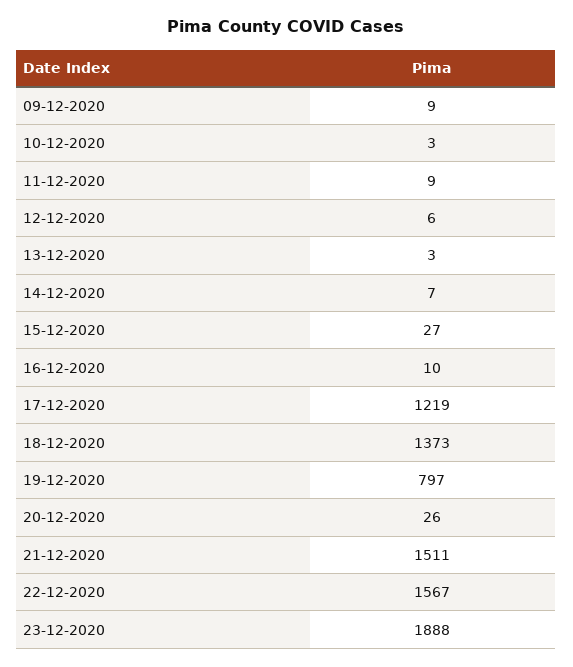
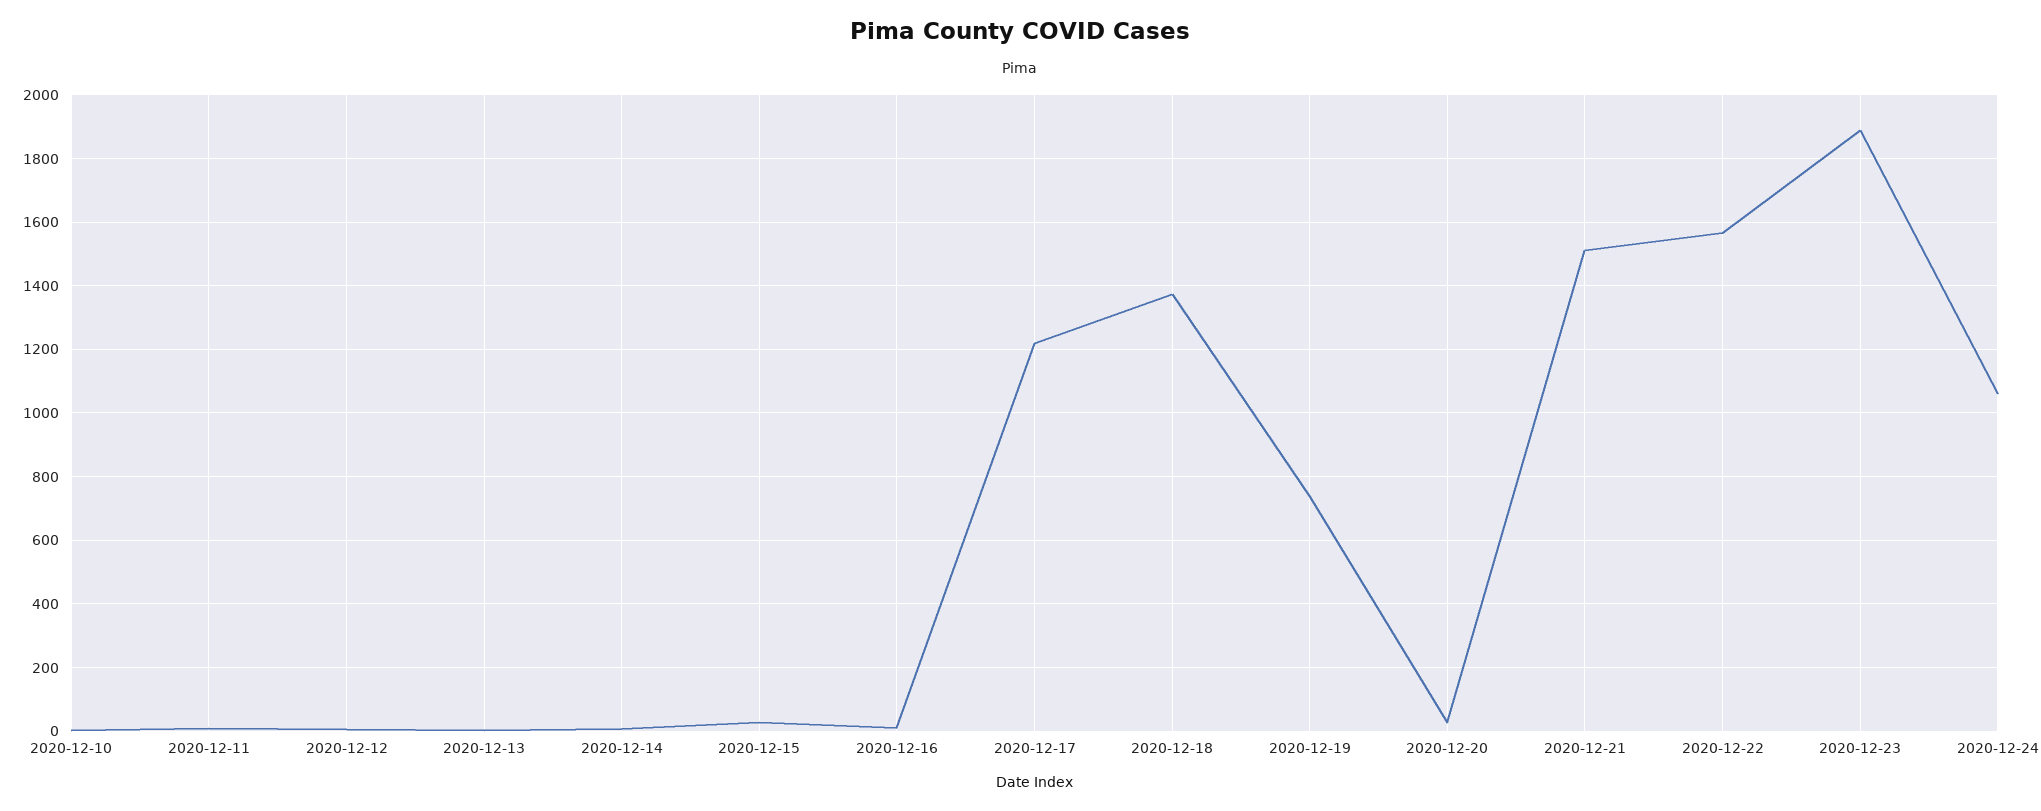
09-12-2020: 9 -> none
19-12-2020: 797 -> 740
2020-12-24: none -> 1060

